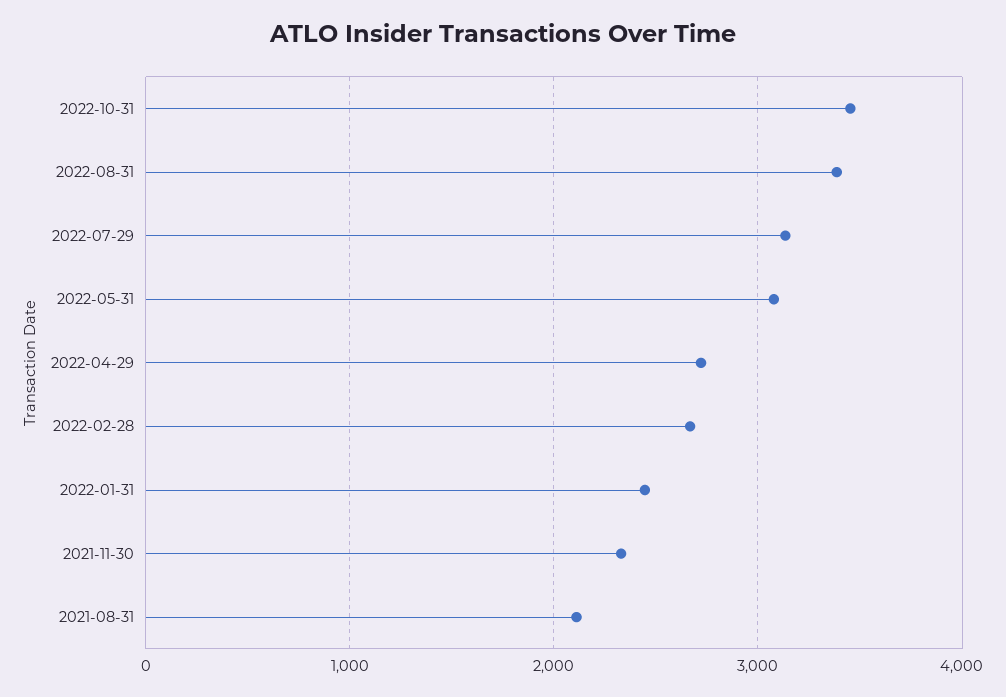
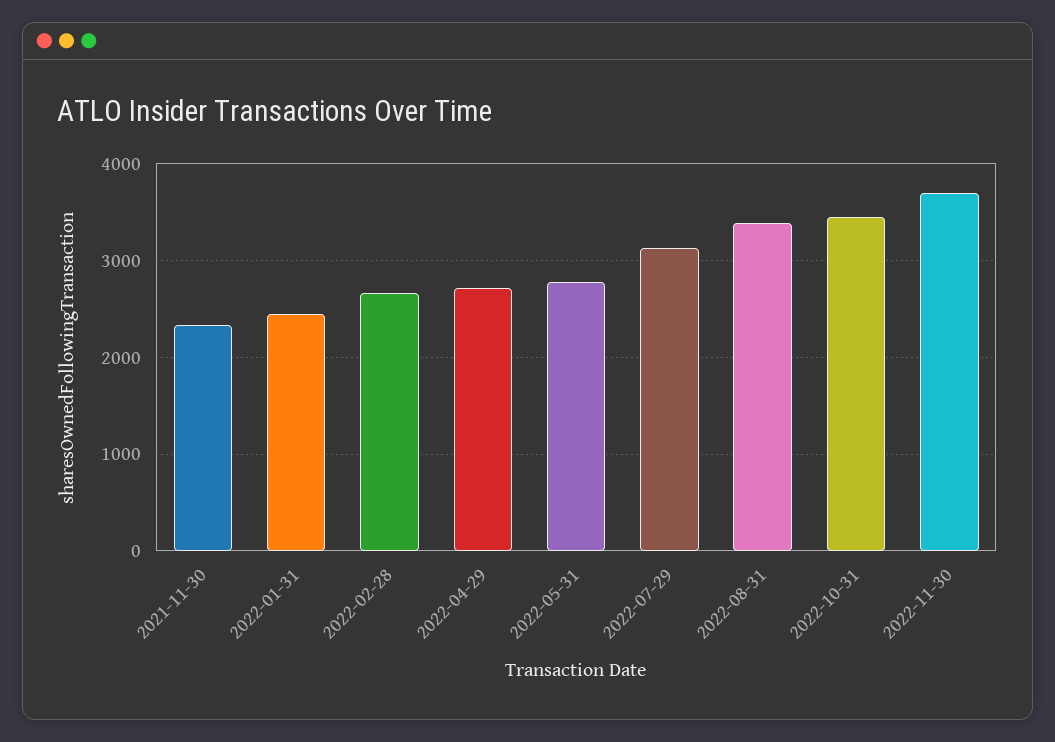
2022-05-31: 3100 -> 2800
2021-08-31: 2100 -> none
2022-11-30: none -> 3700

